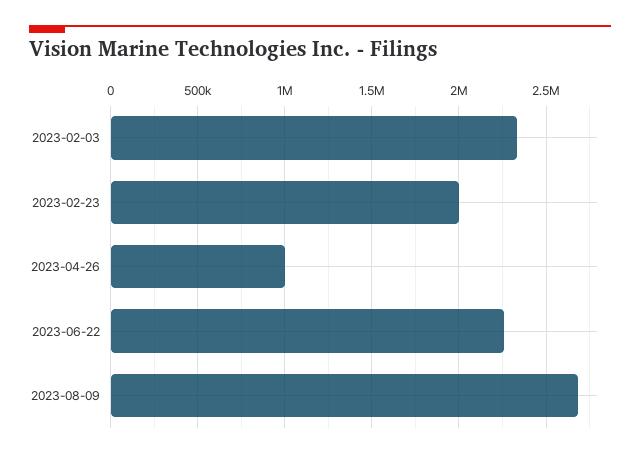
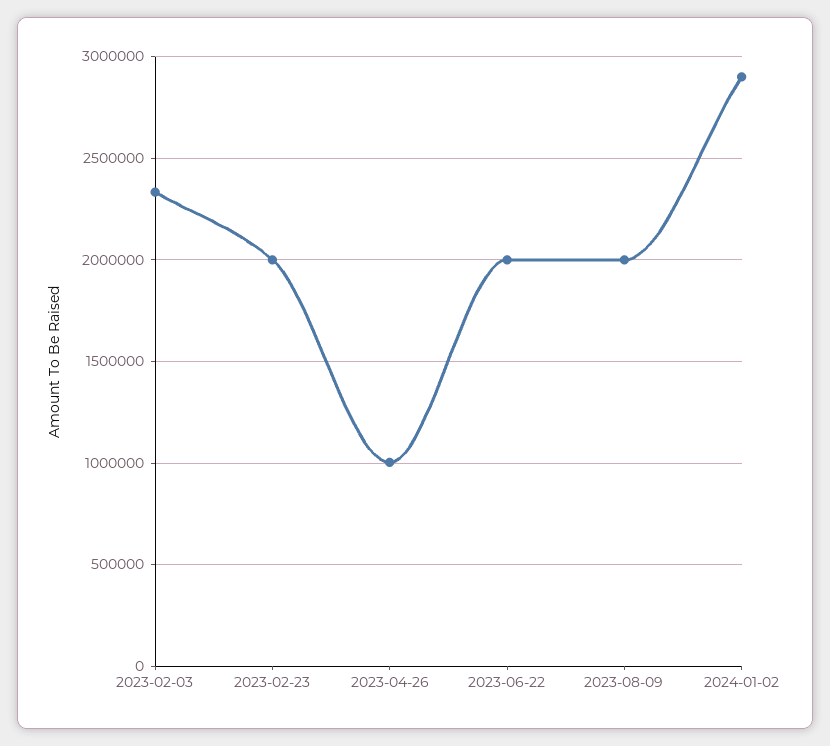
2023-06-22: 2250000 -> 2000000
2023-08-09: 2700000 -> 2000000
2024-01-02: none -> 2900000

